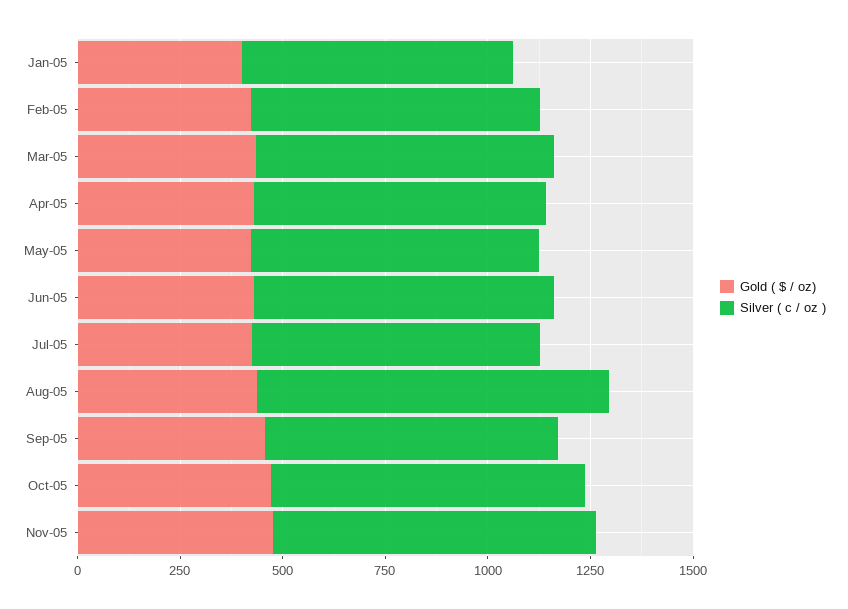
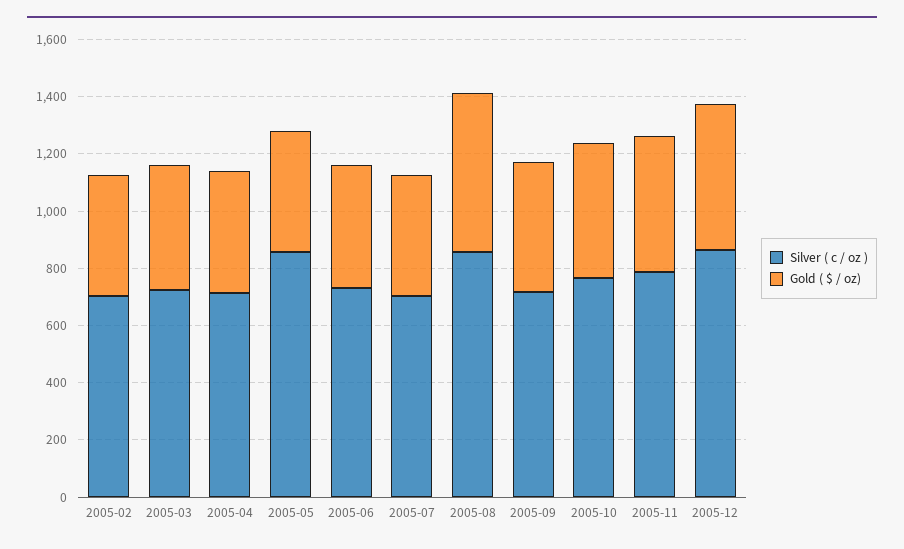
Gold ( $ / oz), Jan-05: 400 -> none
Silver ( c / oz ), Jan-05: 650 -> none
Silver ( c / oz ), May-05: 700 -> 850
Gold ( $ / oz), Aug-05: 450 -> 550
Silver ( c / oz ), 2005-12: none -> 850
Gold ( $ / oz), 2005-12: none -> 500

